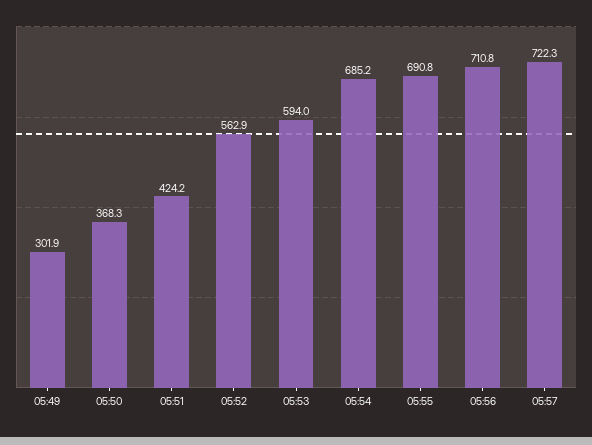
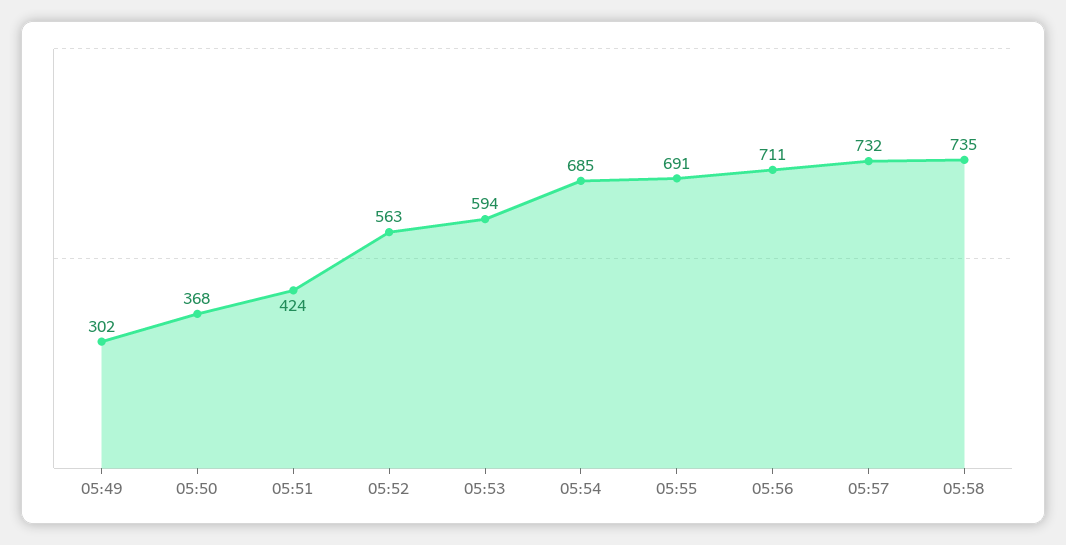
05:57: 722.3 -> 732
05:58: none -> 735

